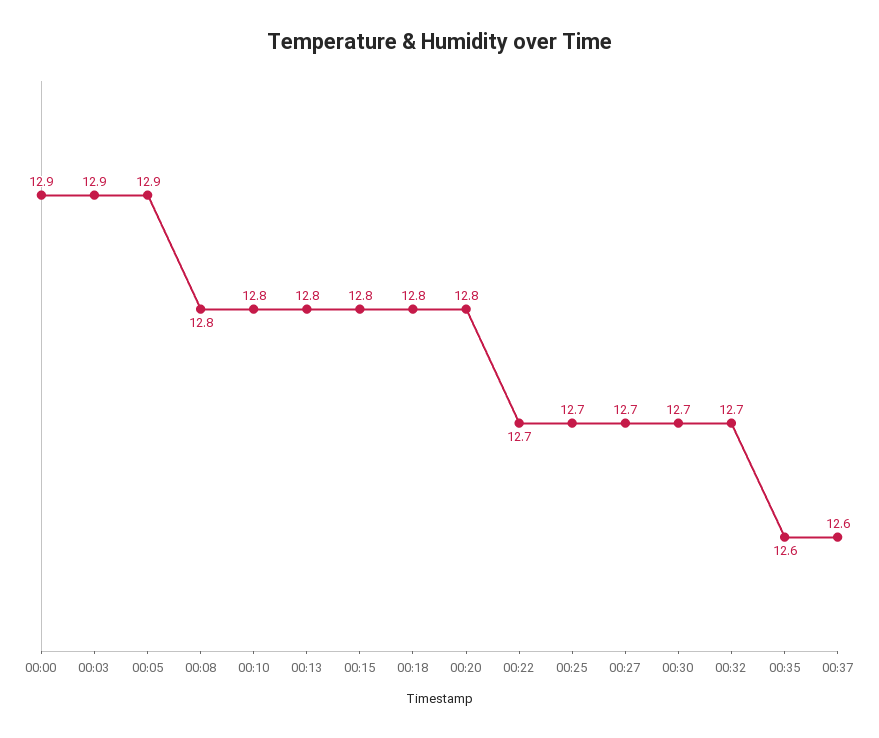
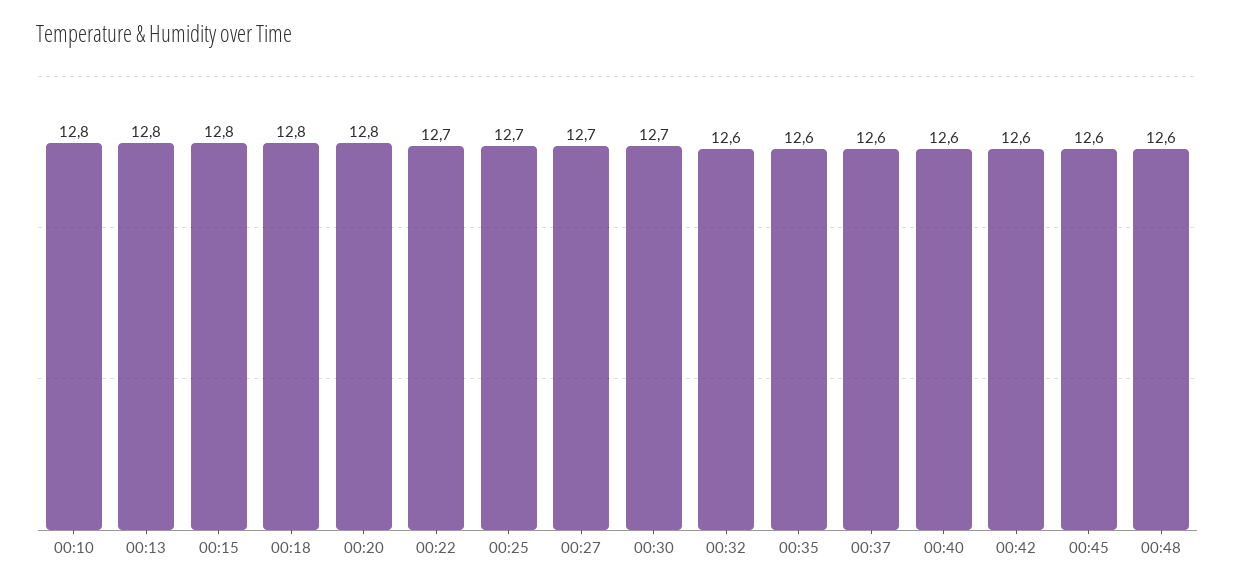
00:00: 12.9 -> none
00:03: 12.9 -> none
00:05: 12.9 -> none
00:08: 12.8 -> none
00:32: 12.7 -> 12.6
00:40: none -> 12.6
00:42: none -> 12.6
00:45: none -> 12.6
00:48: none -> 12.6

